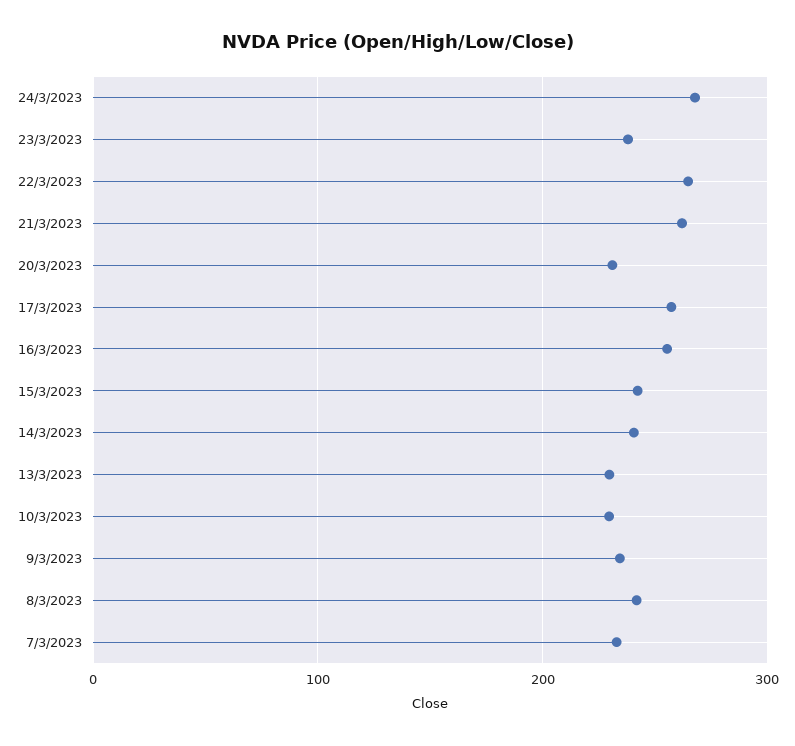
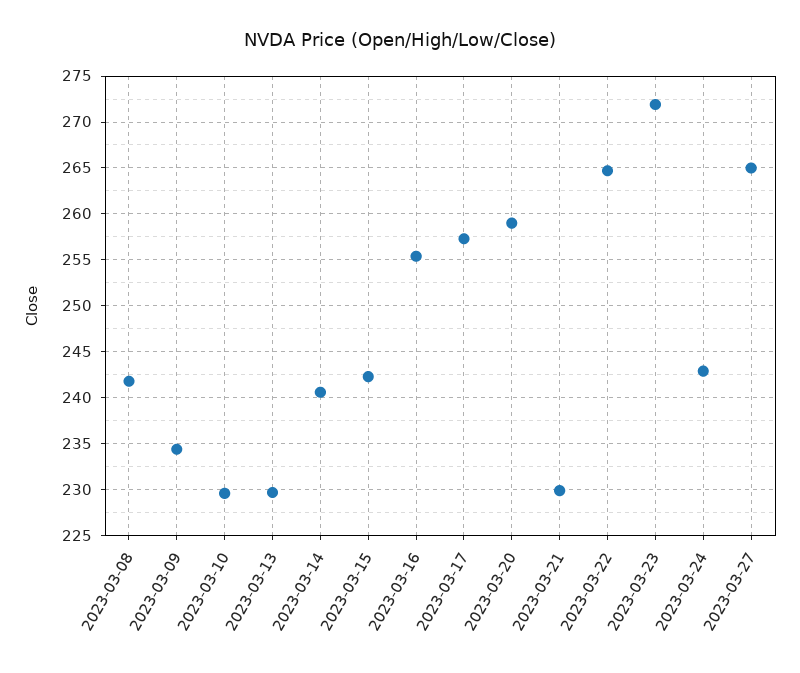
24/3/2023: 270 -> 243
23/3/2023: 240 -> 272
21/3/2023: 260 -> 230
20/3/2023: 230 -> 259
7/3/2023: 230 -> none
2023-03-27: none -> 265

